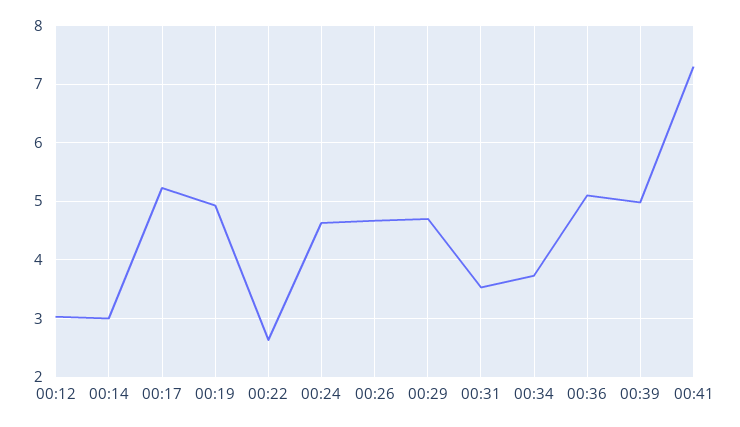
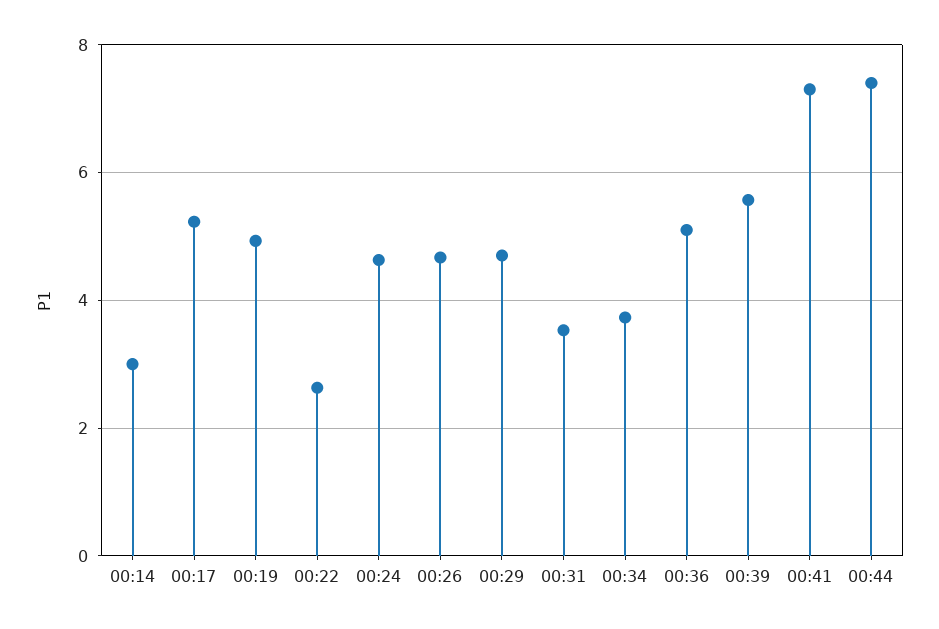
00:12: 3 -> none
00:39: 5 -> 5.6
00:44: none -> 7.4

